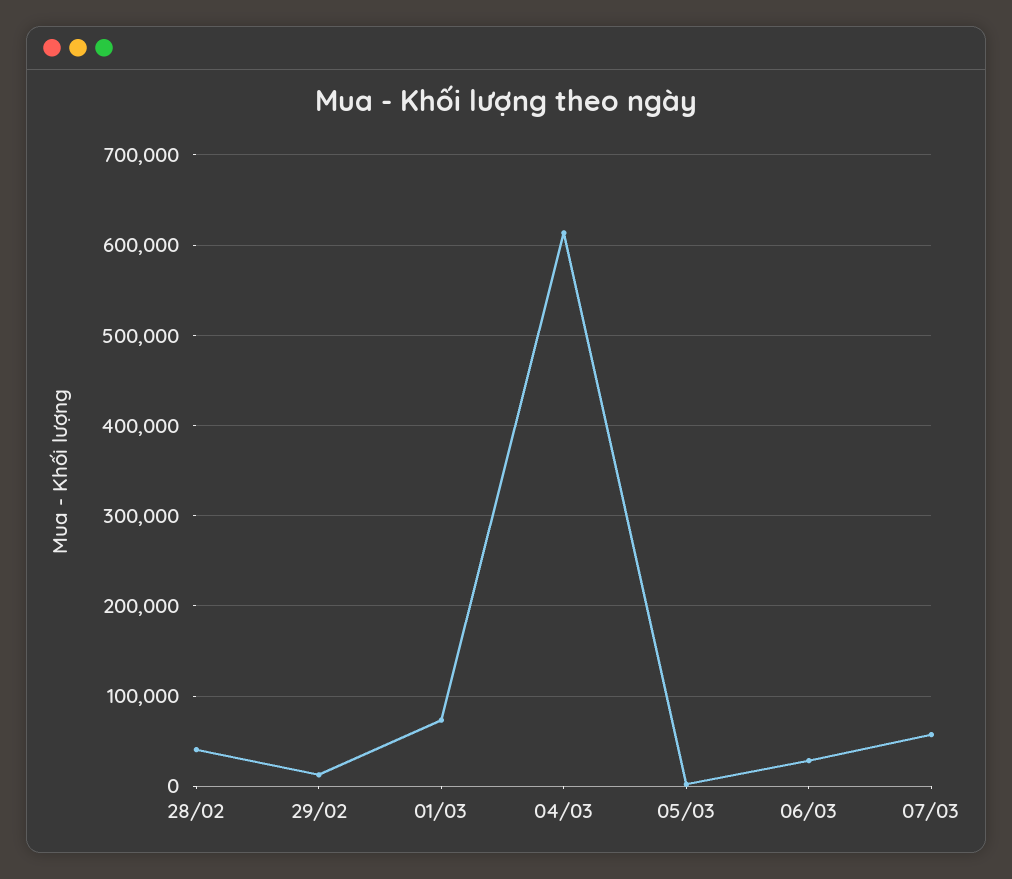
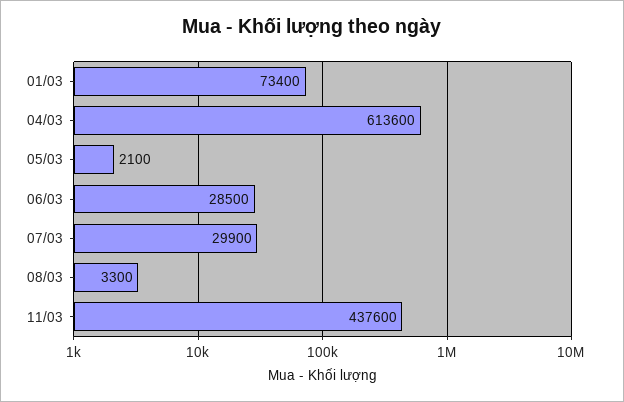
28/02: 40000 -> none
29/02: 10000 -> none
07/03: 60000 -> 29900
08/03: none -> 3300
11/03: none -> 437600

